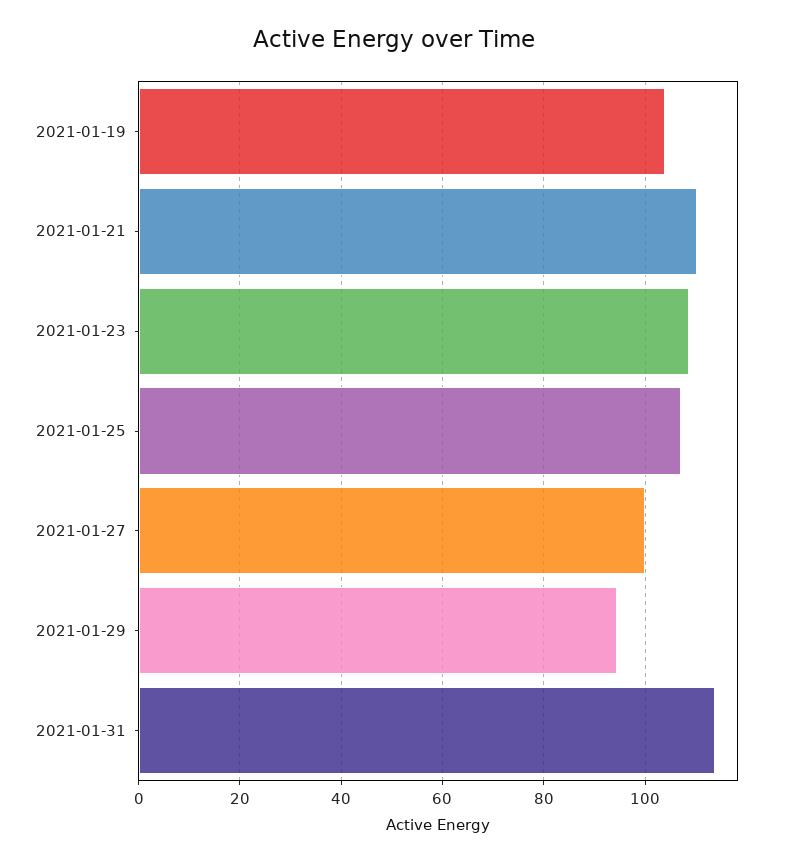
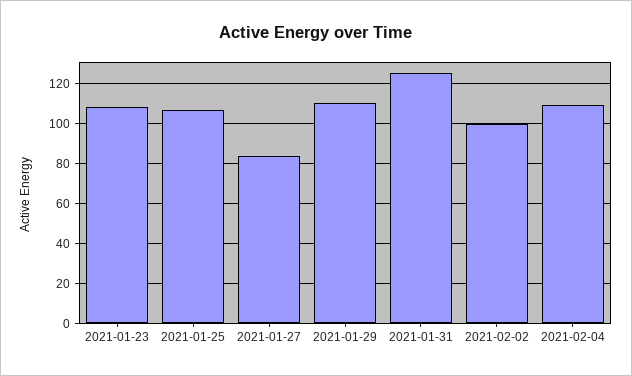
2021-01-19: 104 -> none
2021-01-21: 110 -> none
2021-01-27: 100 -> 85
2021-01-29: 94 -> 110
2021-01-31: 114 -> 125
2021-02-02: none -> 100
2021-02-04: none -> 110

